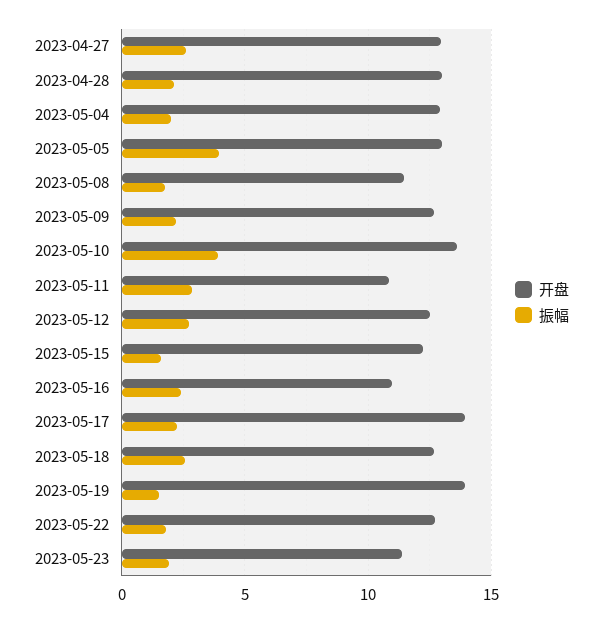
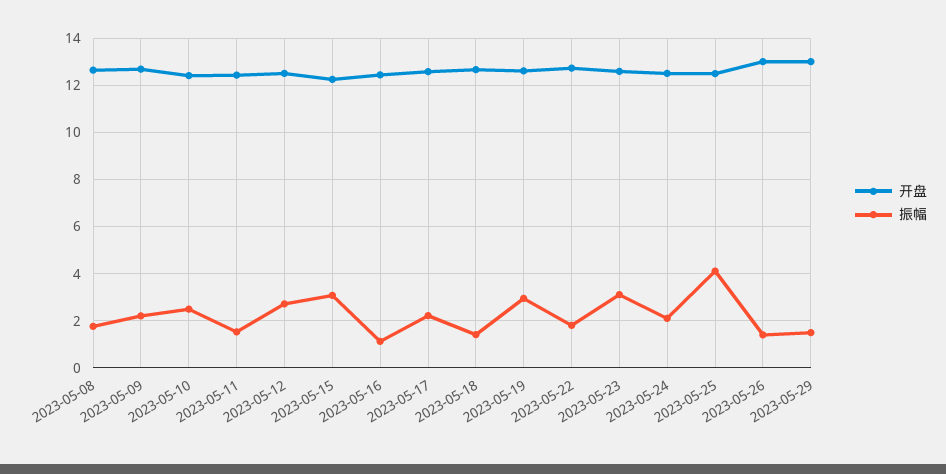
开盘, 2023-04-27: 13 -> none
振幅, 2023-04-27: 2.5 -> none
开盘, 2023-04-28: 13 -> none
振幅, 2023-04-28: 2 -> none
开盘, 2023-05-04: 13 -> none
振幅, 2023-05-04: 2 -> none
开盘, 2023-05-05: 13 -> none
振幅, 2023-05-05: 4 -> none
开盘, 2023-05-08: 11.5 -> 12.5
开盘, 2023-05-10: 13.5 -> 12.5
振幅, 2023-05-10: 4 -> 2.5
开盘, 2023-05-11: 11 -> 12.5
振幅, 2023-05-11: 3 -> 1.5
振幅, 2023-05-15: 1.5 -> 3
开盘, 2023-05-16: 11 -> 12.5
振幅, 2023-05-16: 2.5 -> 1
开盘, 2023-05-17: 14 -> 12.5
振幅, 2023-05-18: 2.5 -> 1.5
开盘, 2023-05-19: 14 -> 12.5
振幅, 2023-05-19: 1.5 -> 3
开盘, 2023-05-23: 11.5 -> 12.5
振幅, 2023-05-23: 2 -> 3
开盘, 2023-05-24: none -> 12.5
振幅, 2023-05-24: none -> 2
开盘, 2023-05-25: none -> 12.5
振幅, 2023-05-25: none -> 4
开盘, 2023-05-26: none -> 13
振幅, 2023-05-26: none -> 1.5
开盘, 2023-05-29: none -> 13
振幅, 2023-05-29: none -> 1.5

